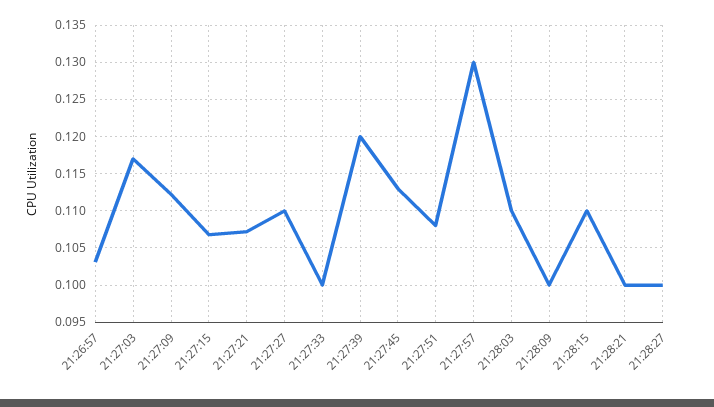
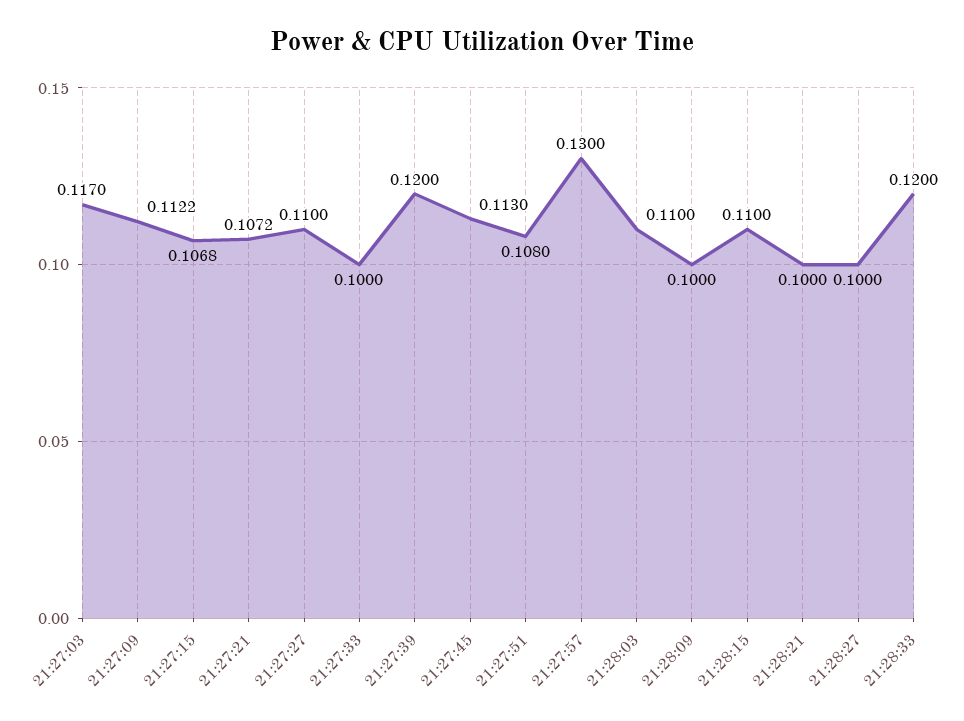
21:26:57: 0.103 -> none
21:28:33: none -> 0.12

